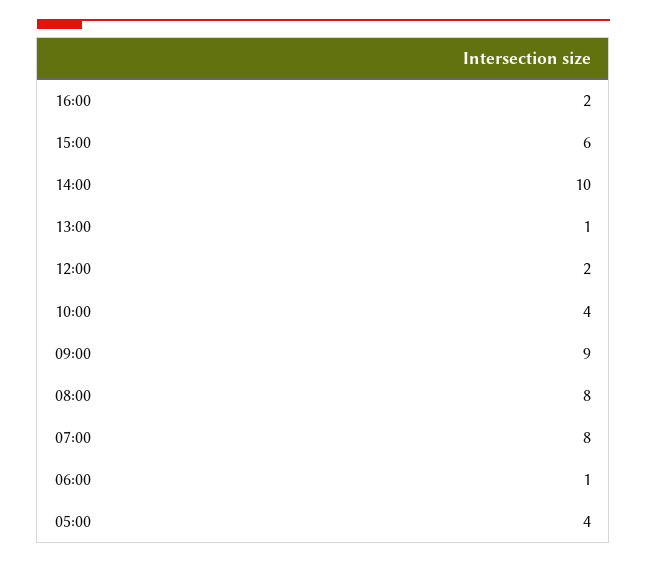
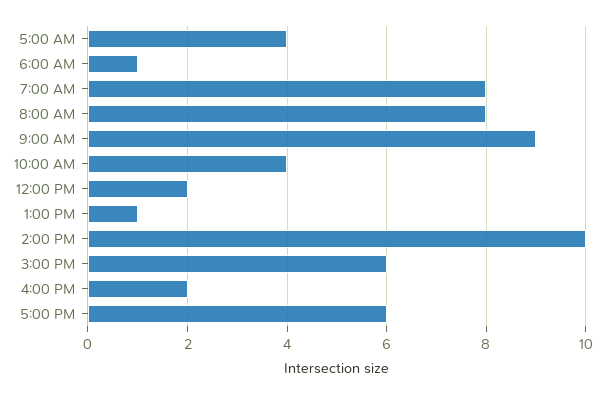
5:00 PM: none -> 6

